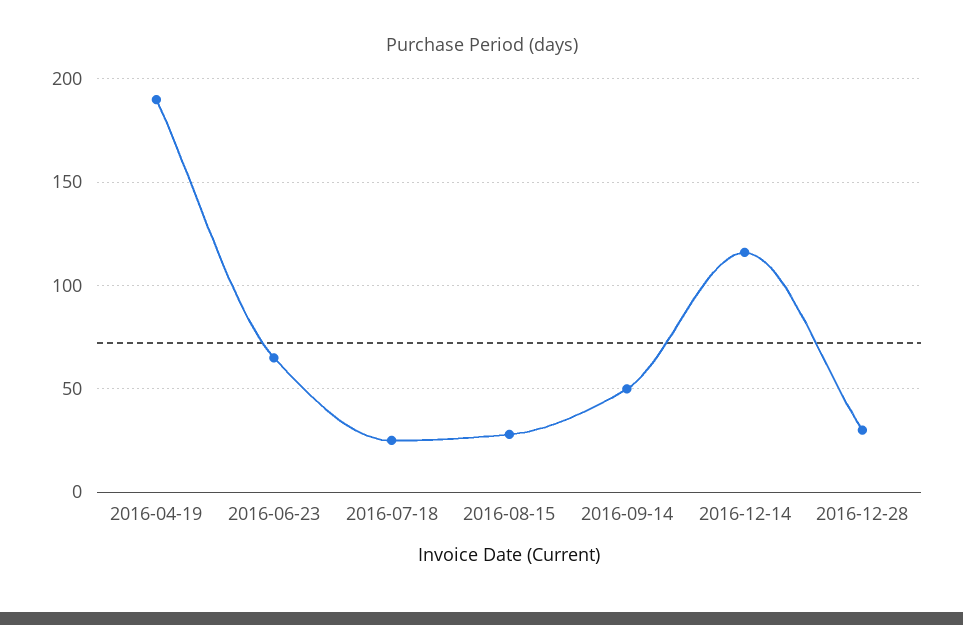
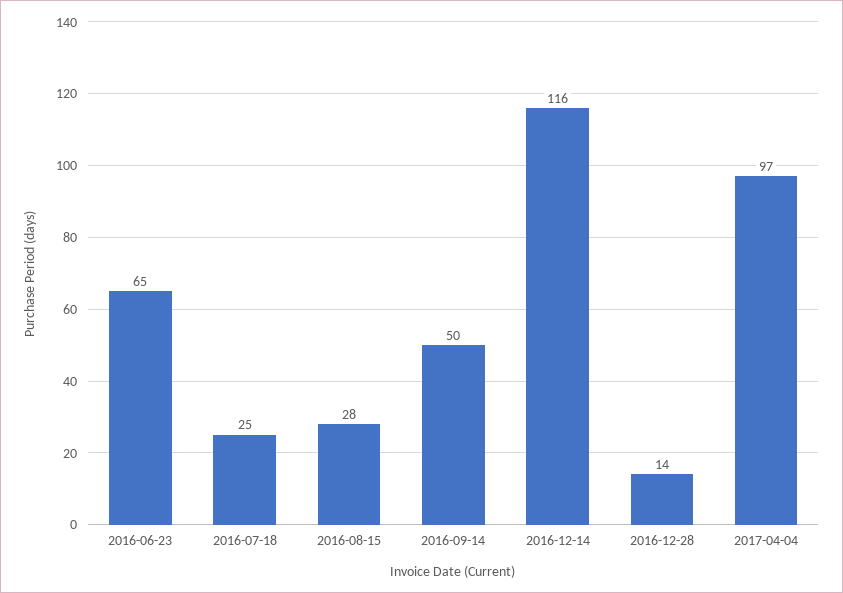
2016-04-19: 190 -> none
2016-12-28: 30 -> 14
2017-04-04: none -> 97

